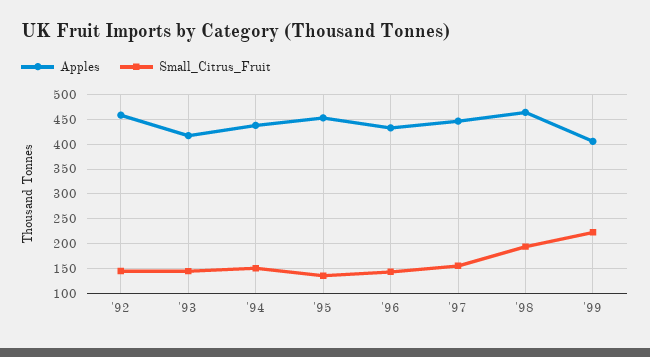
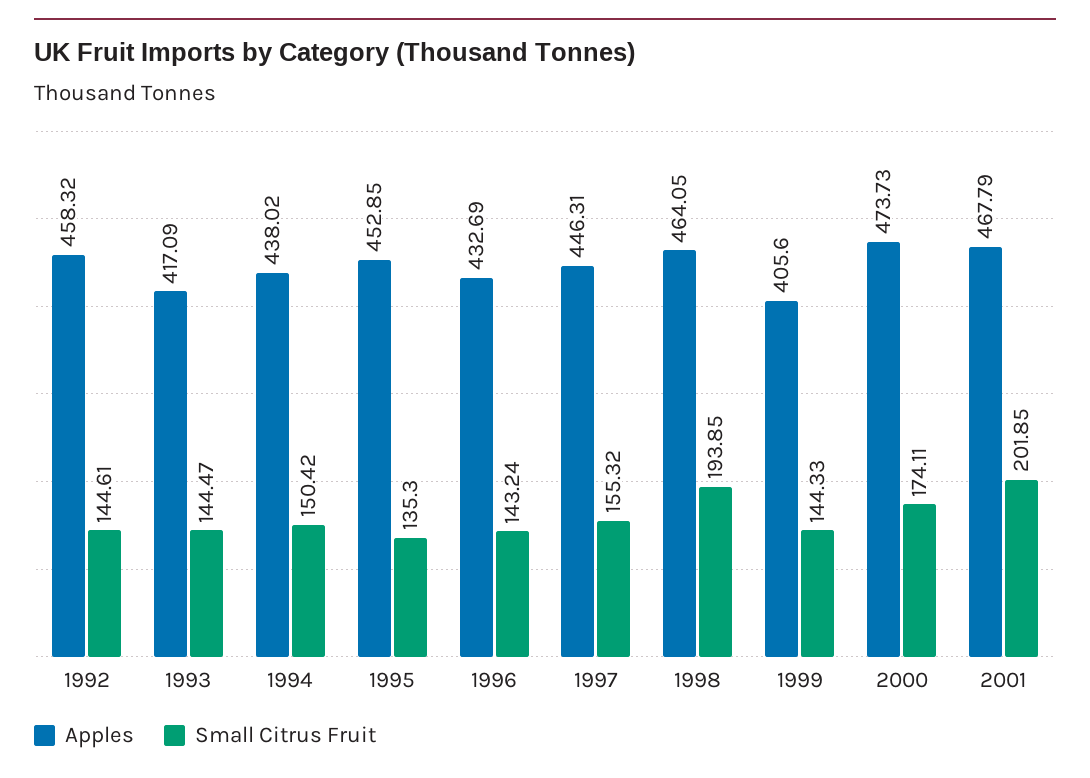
Small_Citrus_Fruit, '99: 225 -> 144.33
Apples, 2000: none -> 473.73
Small_Citrus_Fruit, 2000: none -> 174.11
Apples, 2001: none -> 467.79
Small_Citrus_Fruit, 2001: none -> 201.85

